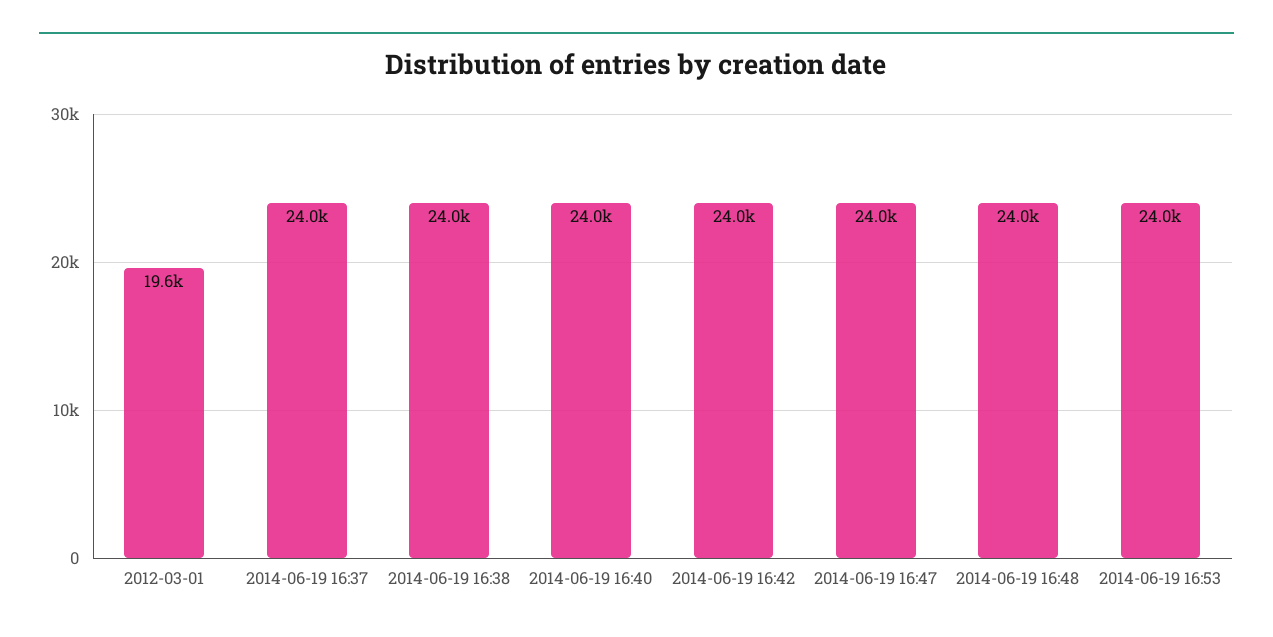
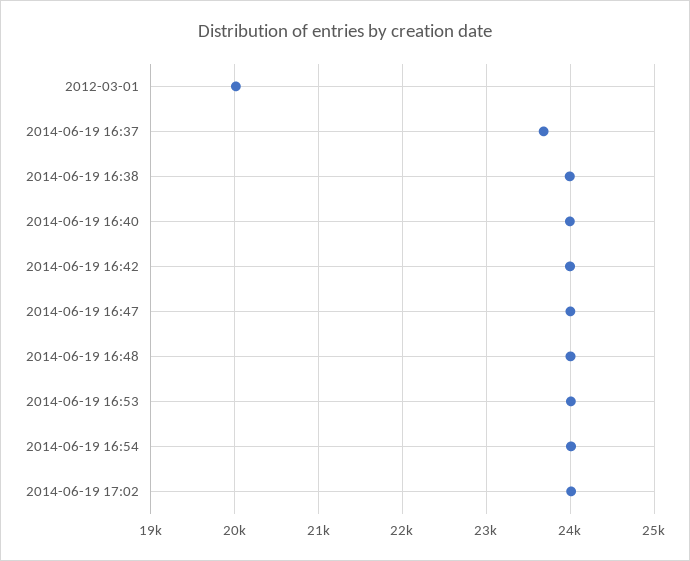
2012-03-01: 19600 -> 20000
2014-06-19 16:37: 24000 -> 23700
2014-06-19 16:54: none -> 24000
2014-06-19 17:02: none -> 24000

